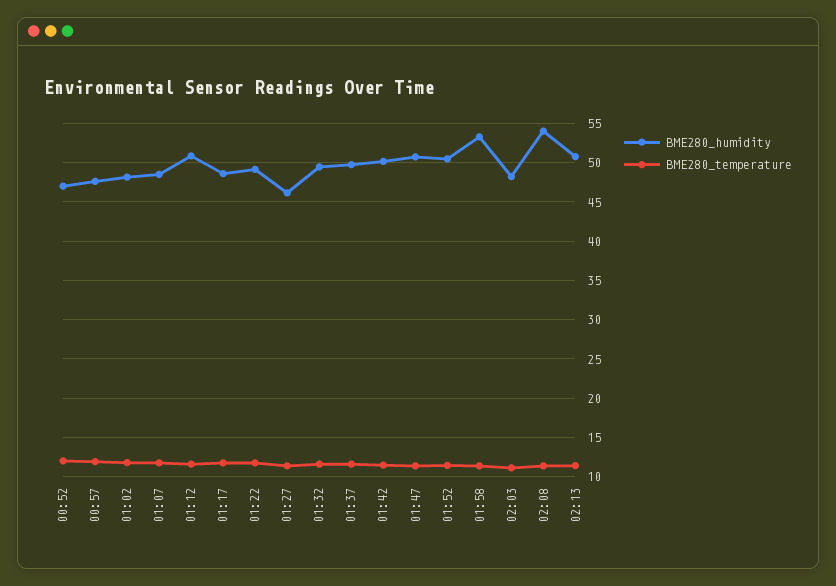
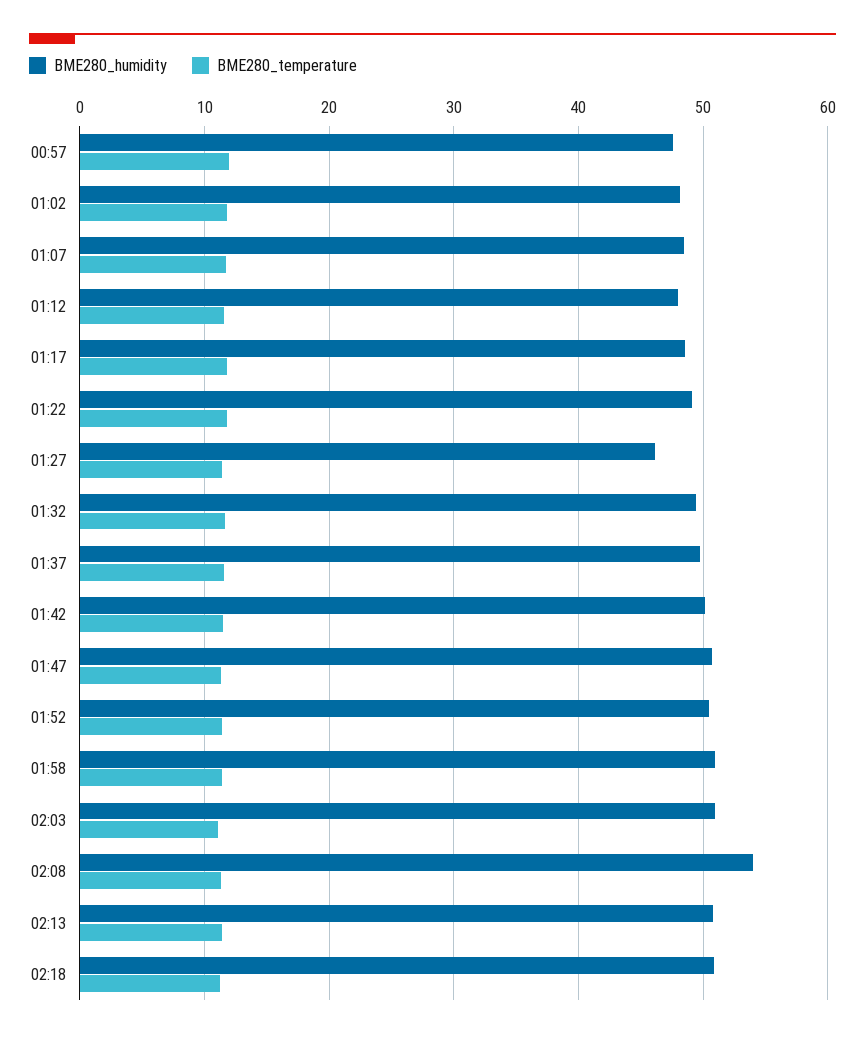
BME280_humidity, 00:52: 47 -> none
BME280_temperature, 00:52: 12 -> none
BME280_humidity, 01:12: 51 -> 48
BME280_humidity, 01:58: 53 -> 51
BME280_humidity, 02:03: 48 -> 51
BME280_humidity, 02:18: none -> 51
BME280_temperature, 02:18: none -> 11

